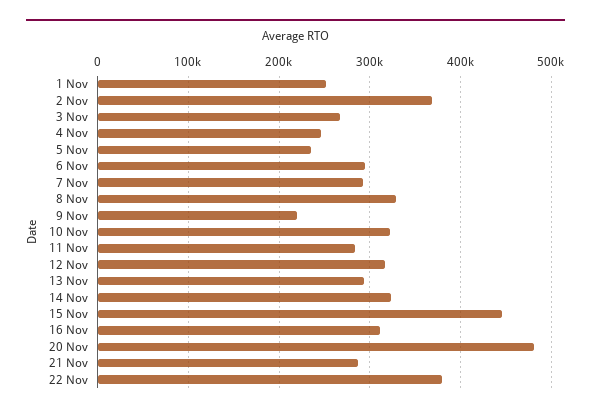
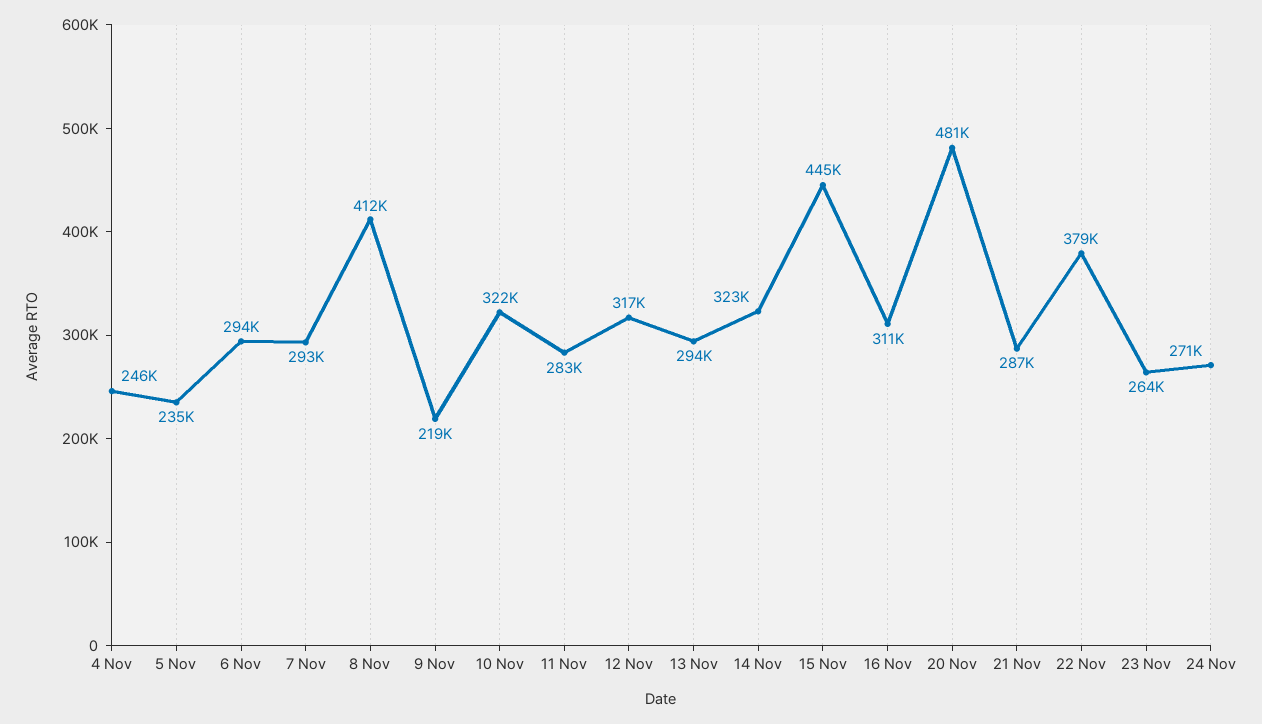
1 Nov: 250000 -> none
2 Nov: 370000 -> none
3 Nov: 270000 -> none
8 Nov: 330000 -> 412000
23 Nov: none -> 264000
24 Nov: none -> 271000

